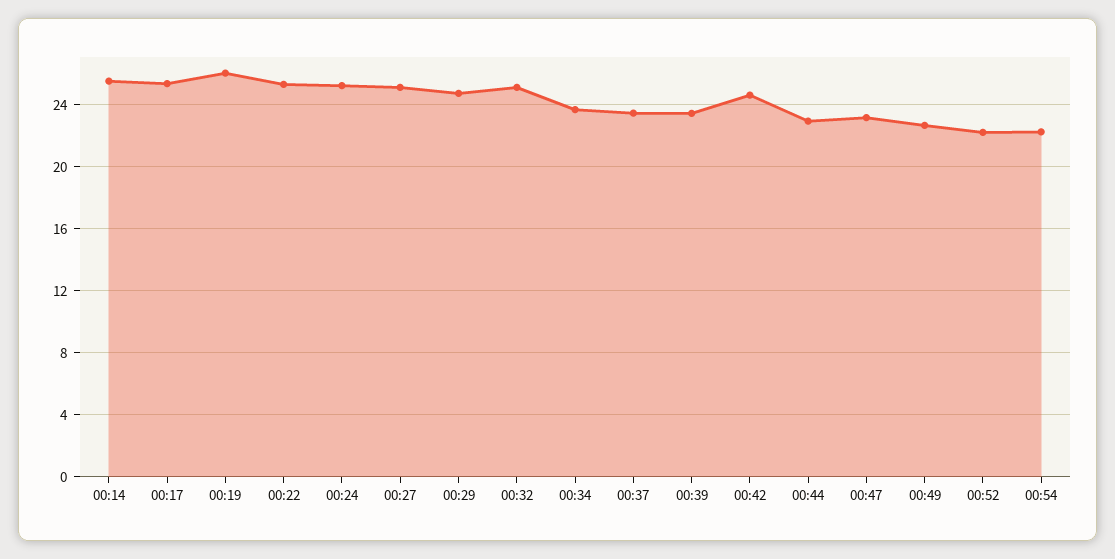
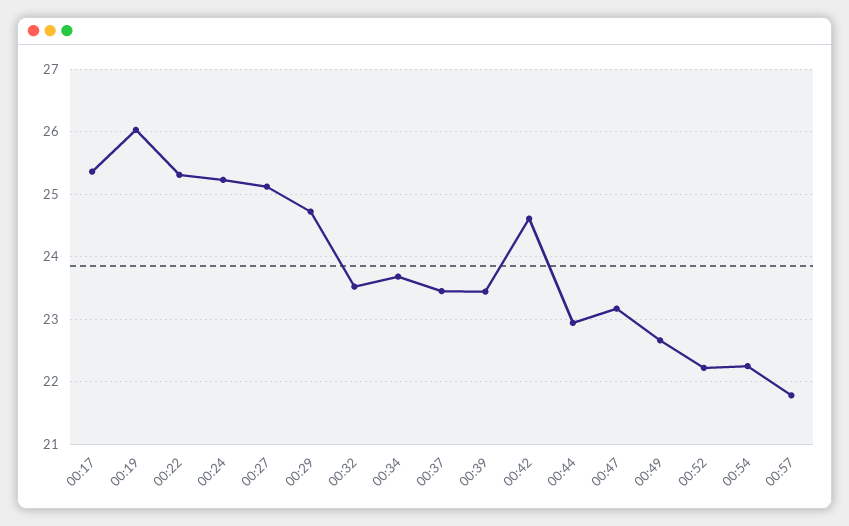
00:14: 25.5 -> none
00:32: 25 -> 23.5
00:57: none -> 21.8

